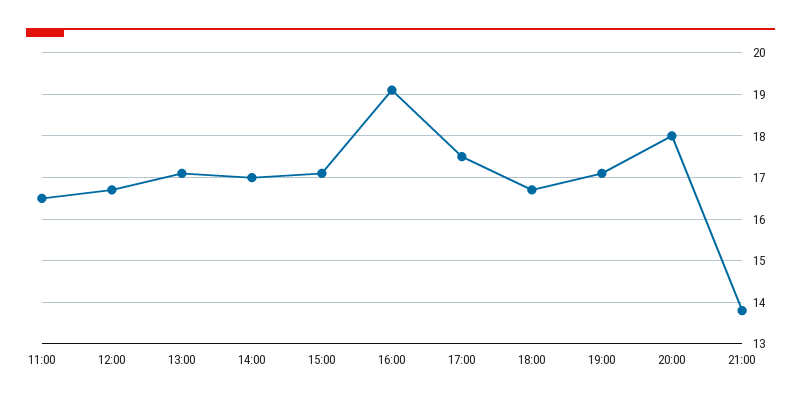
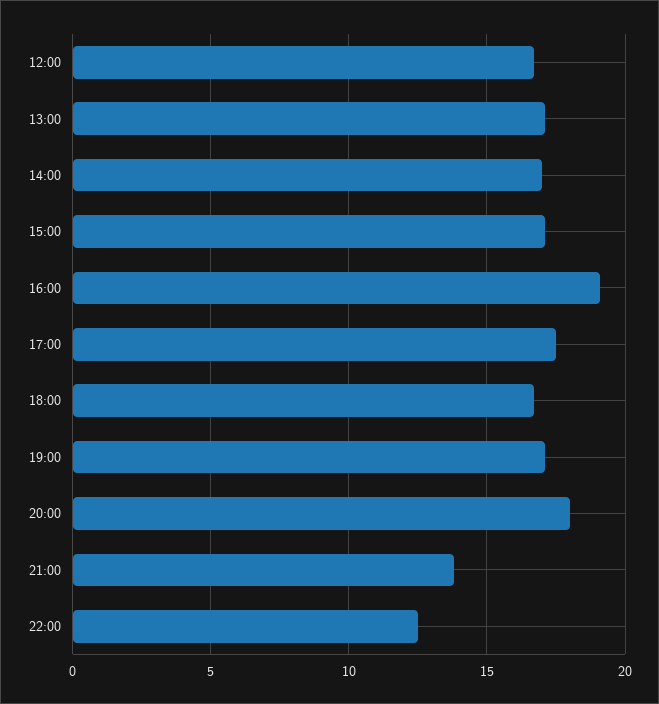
11:00: 16.5 -> none
22:00: none -> 12.5

